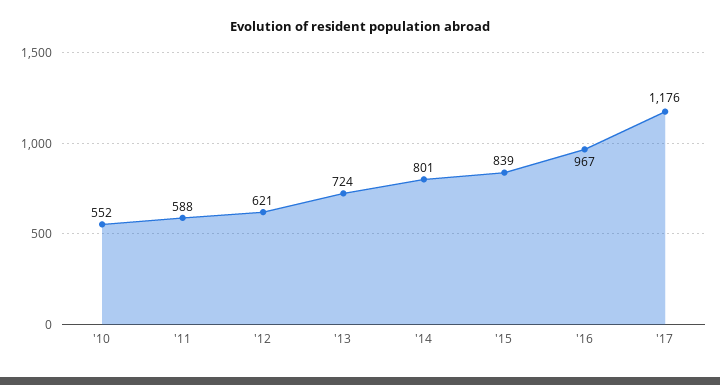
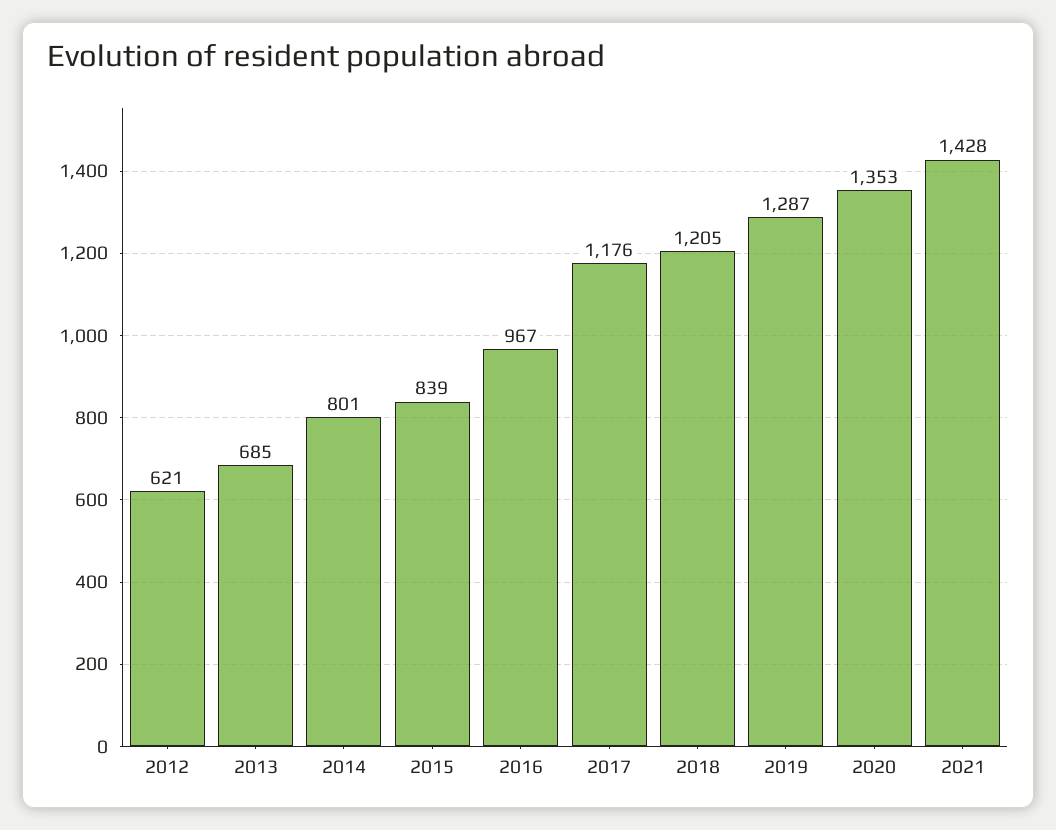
'10: 552 -> none
'11: 588 -> none
'13: 724 -> 685
2018: none -> 1205
2019: none -> 1287
2020: none -> 1353
2021: none -> 1428

